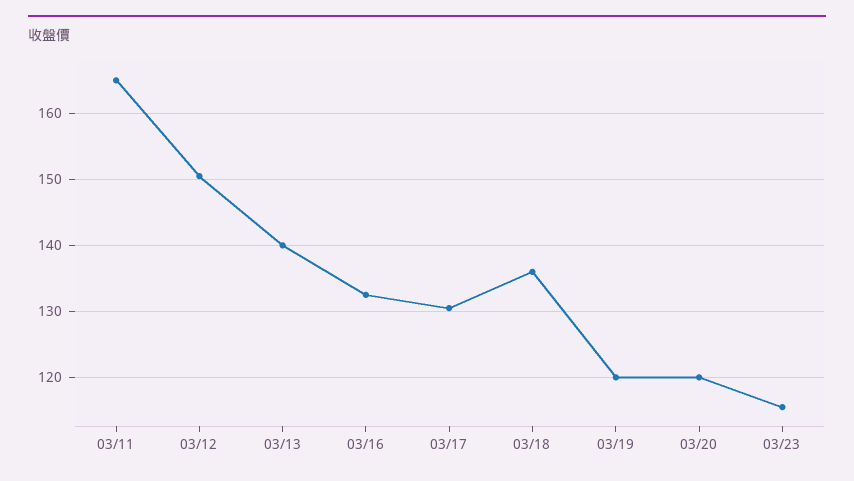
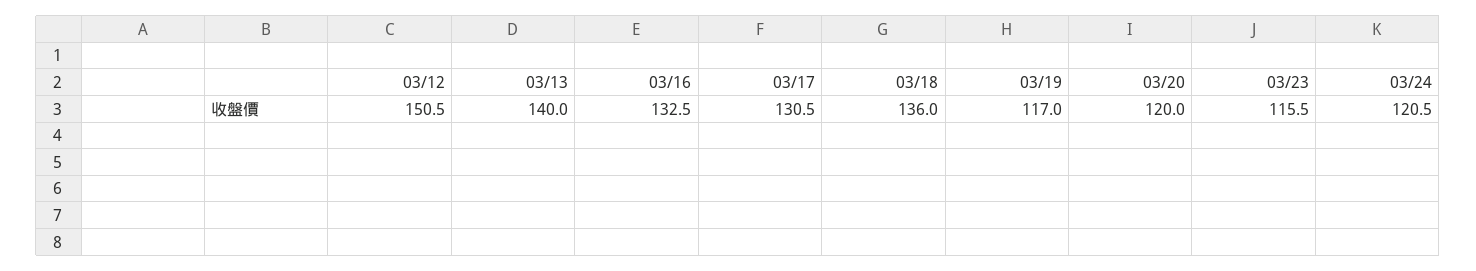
03/11: 165 -> none
03/19: 120 -> 117
03/24: none -> 120.5

